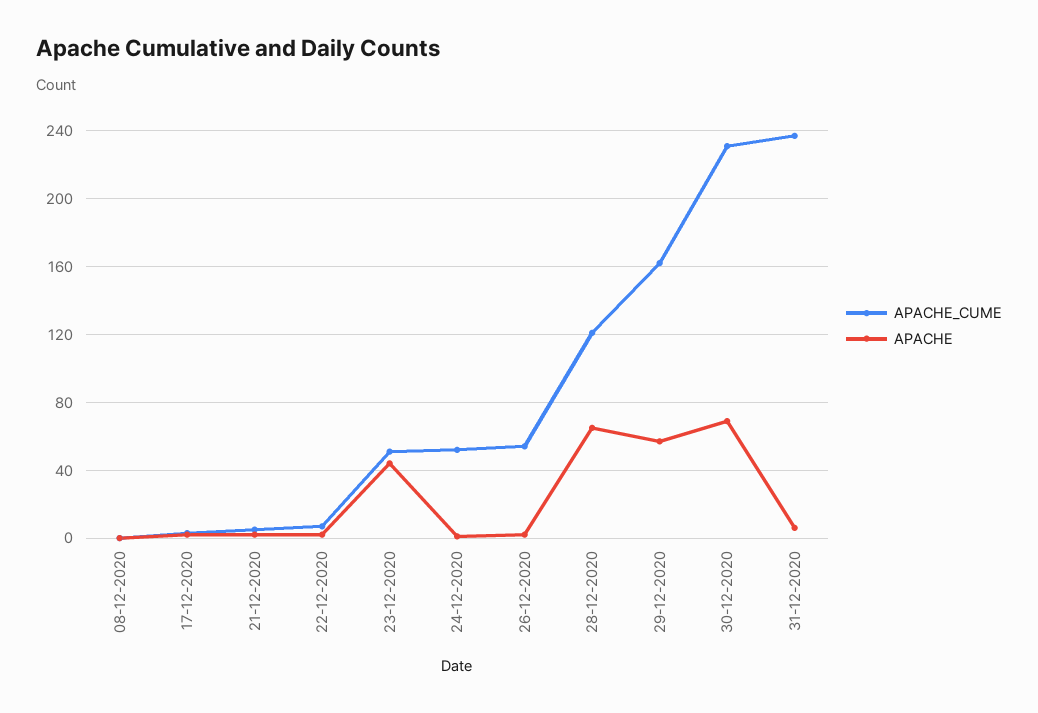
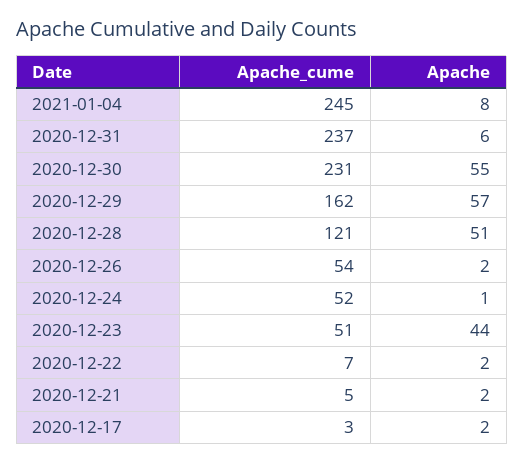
APACHE_CUME, 08-12-2020: 0 -> none
APACHE, 08-12-2020: 0 -> none
APACHE, 28-12-2020: 65 -> 51
APACHE, 30-12-2020: 70 -> 55
APACHE_CUME, 2021-01-04: none -> 245
APACHE, 2021-01-04: none -> 8

